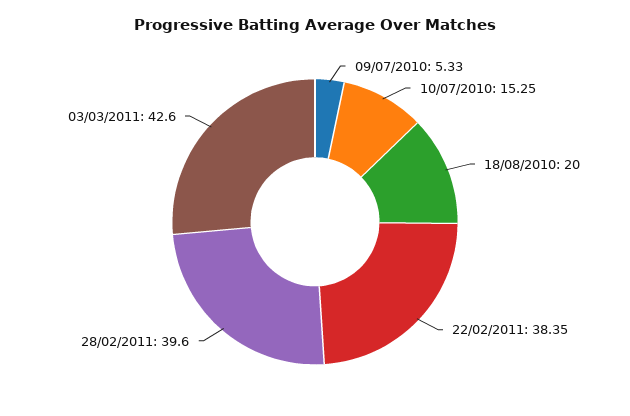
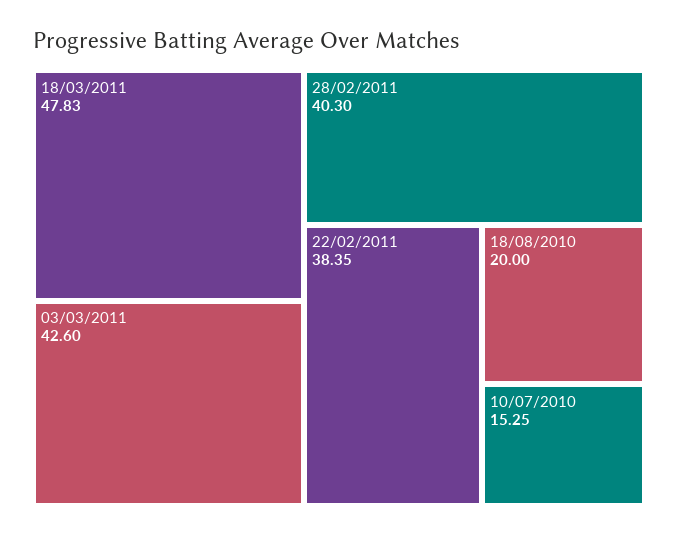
09/07/2010: 5.33 -> none
28/02/2011: 39.6 -> 40.3
18/03/2011: none -> 47.83

